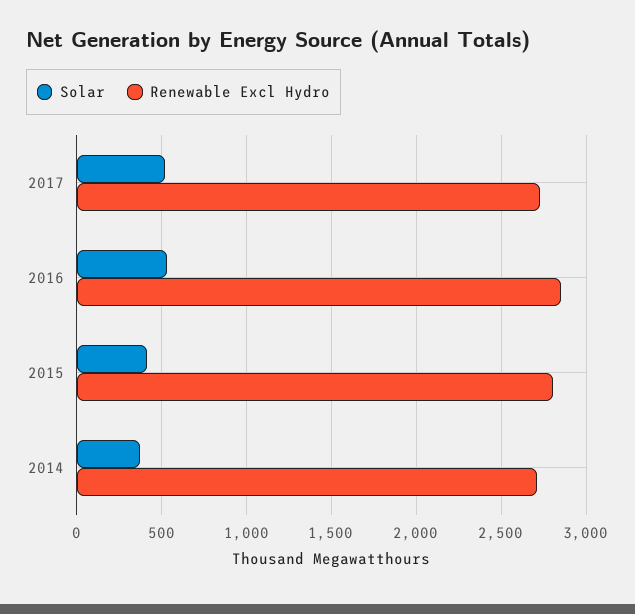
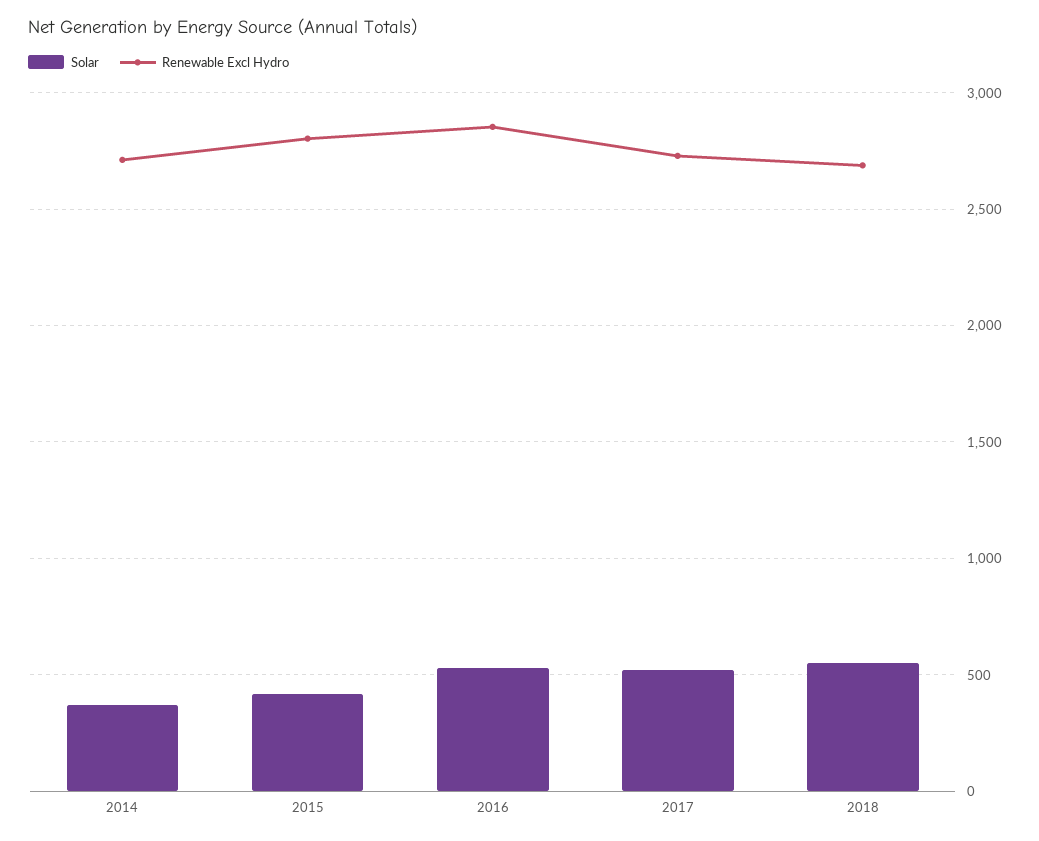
Solar, 2018: none -> 550
Renewable Excl Hydro, 2018: none -> 2700

